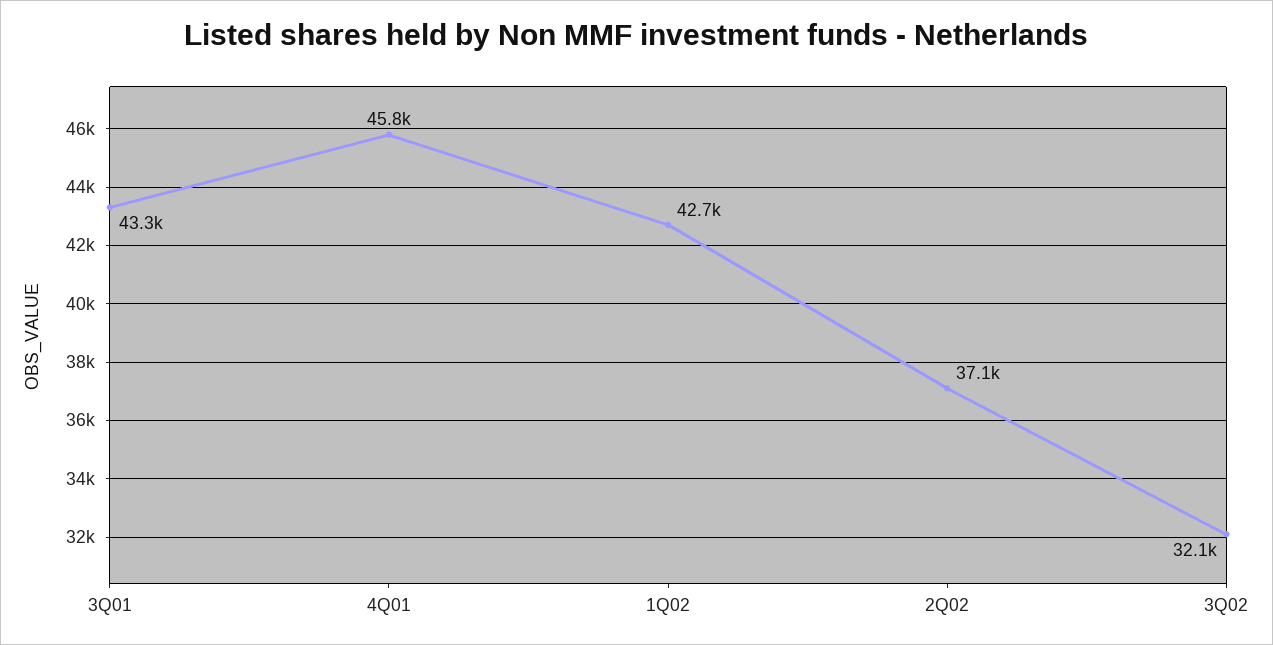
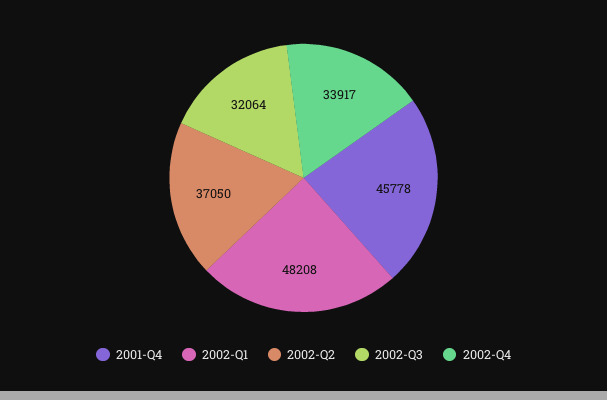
3Q01: 43300 -> none
1Q02: 42700 -> 48208
2002-Q4: none -> 33917

